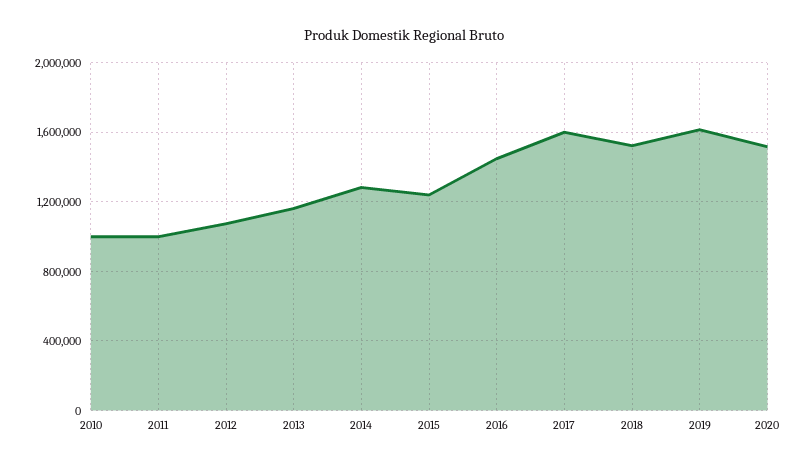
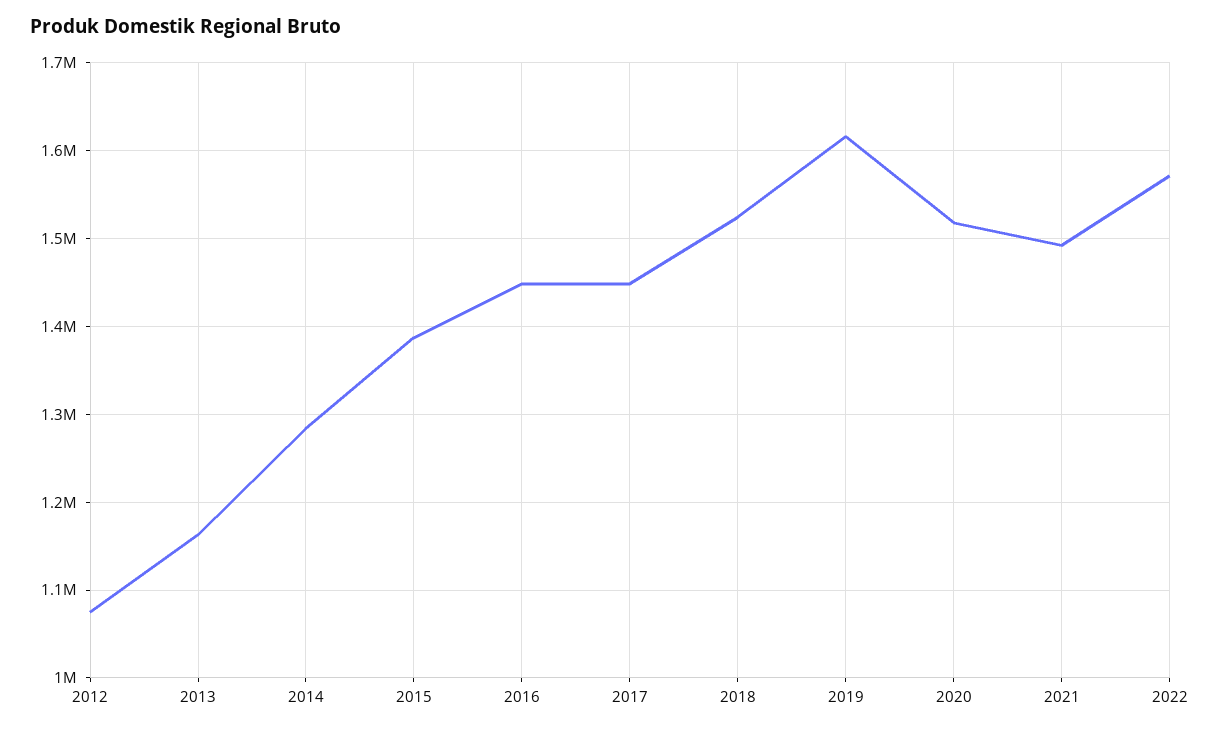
2010: 1000000 -> none
2011: 1000000 -> none
2015: 1250000 -> 1390000
2017: 1600000 -> 1450000
2021: none -> 1490000
2022: none -> 1570000

